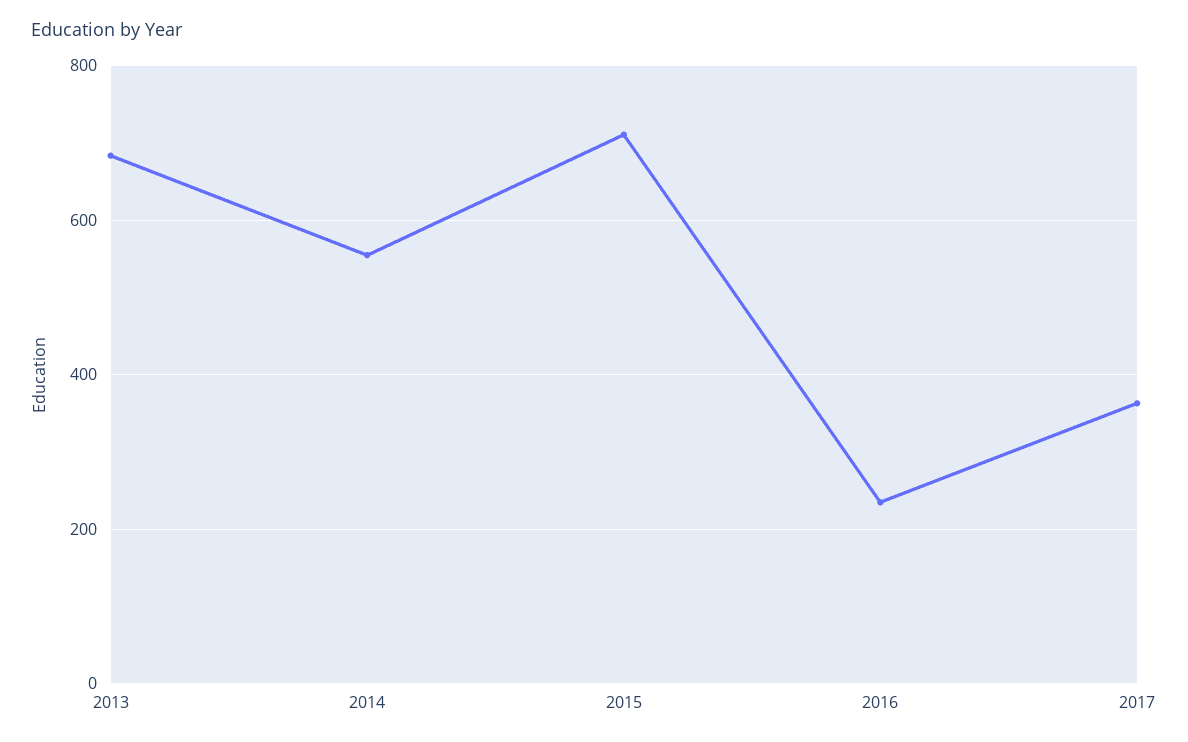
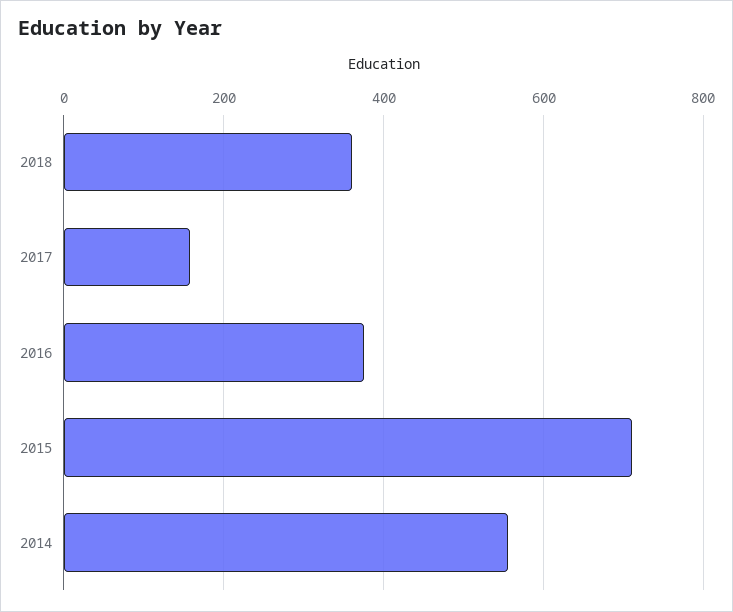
2013: 680 -> none
2016: 240 -> 380
2017: 360 -> 160
2018: none -> 360

